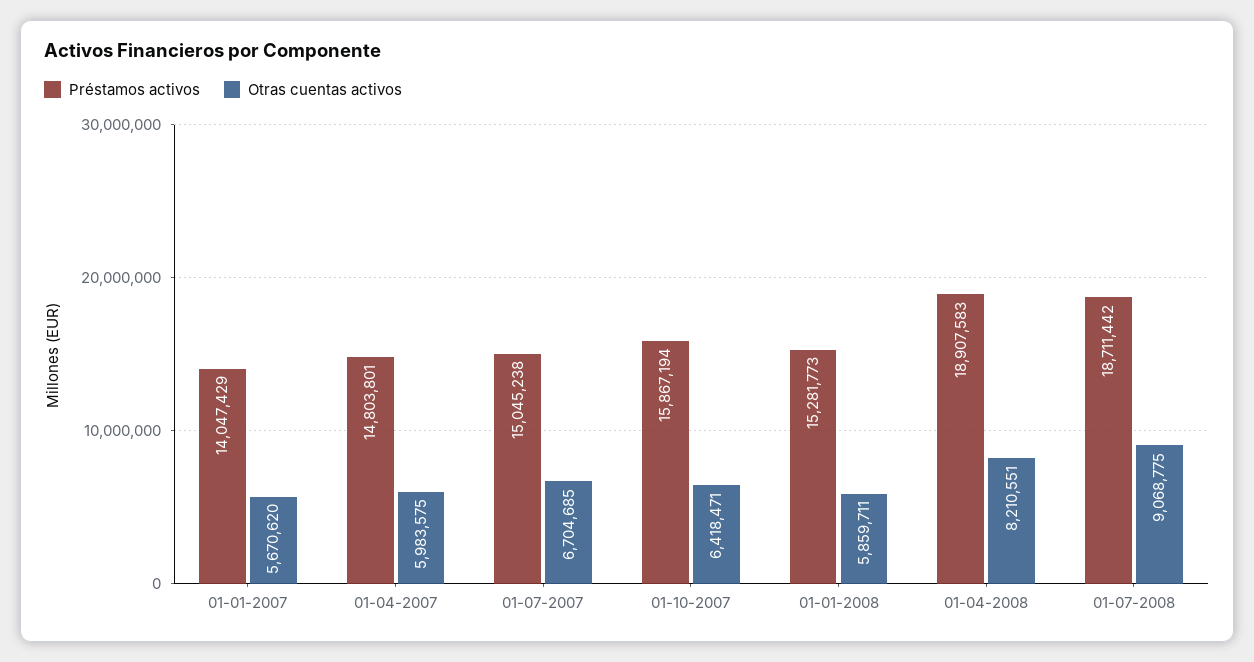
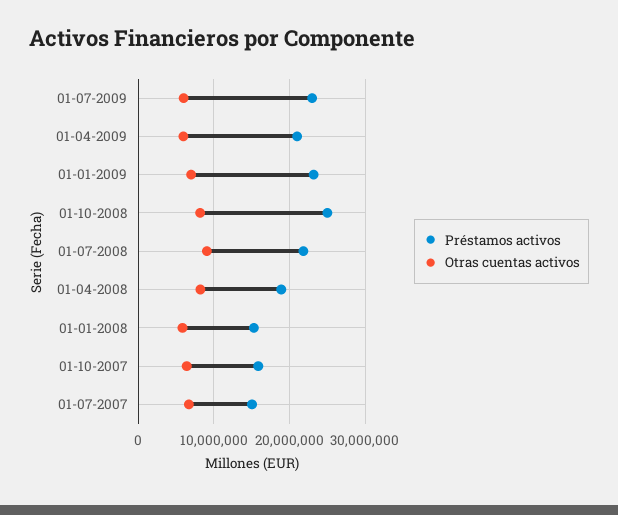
Préstamos activos, 01-01-2007: 14047429 -> none
Otras cuentas activos, 01-01-2007: 5670620 -> none
Préstamos activos, 01-04-2007: 14803801 -> none
Otras cuentas activos, 01-04-2007: 5983575 -> none
Préstamos activos, 01-07-2008: 18711442 -> 22000000
Préstamos activos, 01-07-2009: none -> 23000000
Otras cuentas activos, 01-07-2009: none -> 6000000
Préstamos activos, 01-04-2009: none -> 21000000
Otras cuentas activos, 01-04-2009: none -> 6000000
Préstamos activos, 01-01-2009: none -> 23000000
Otras cuentas activos, 01-01-2009: none -> 7000000
Préstamos activos, 01-10-2008: none -> 25000000
Otras cuentas activos, 01-10-2008: none -> 8000000

